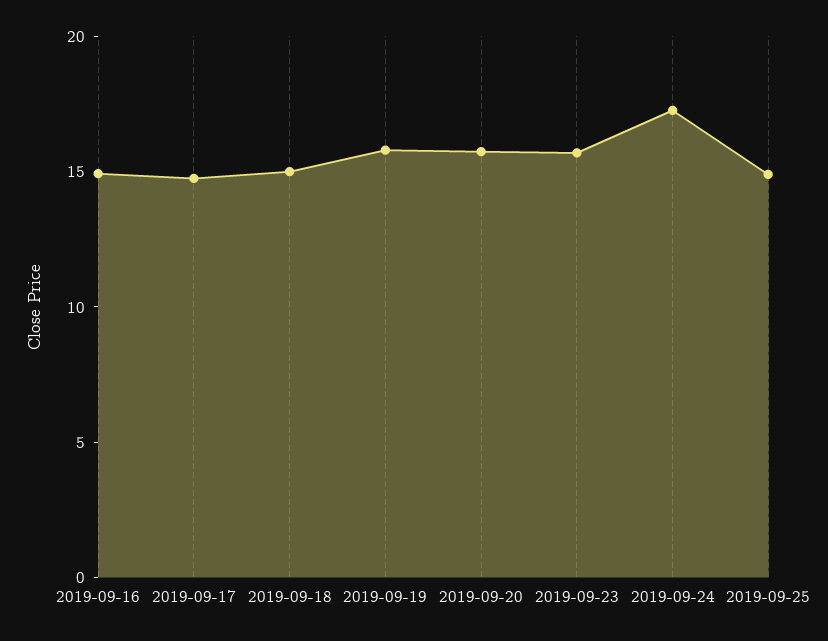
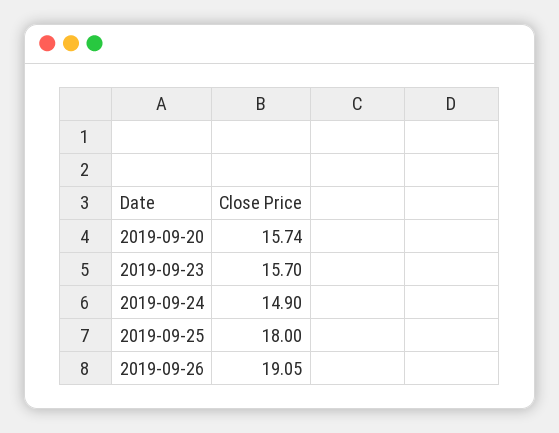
2019-09-16: 15 -> none
2019-09-17: 15 -> none
2019-09-18: 15 -> none
2019-09-19: 16 -> none
2019-09-24: 17 -> 14.9
2019-09-25: 15 -> 18
2019-09-26: none -> 19.05

